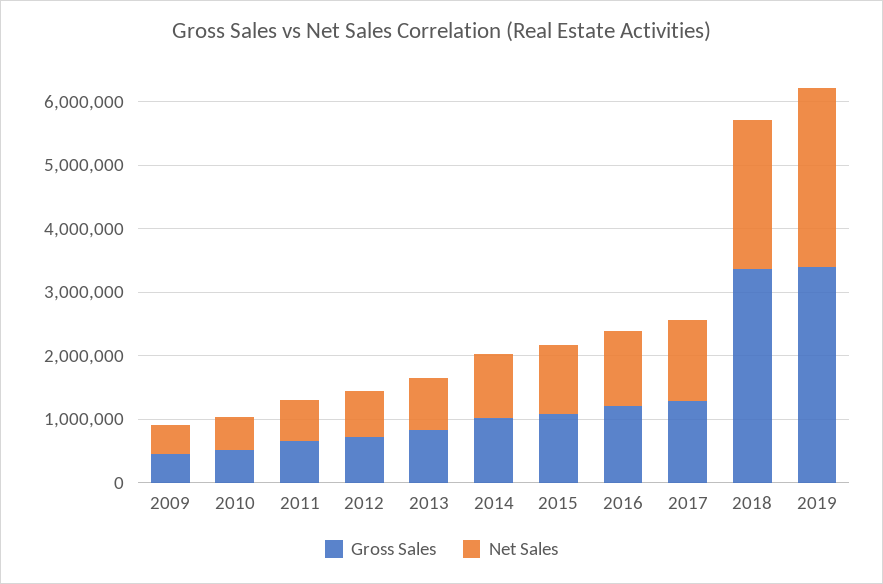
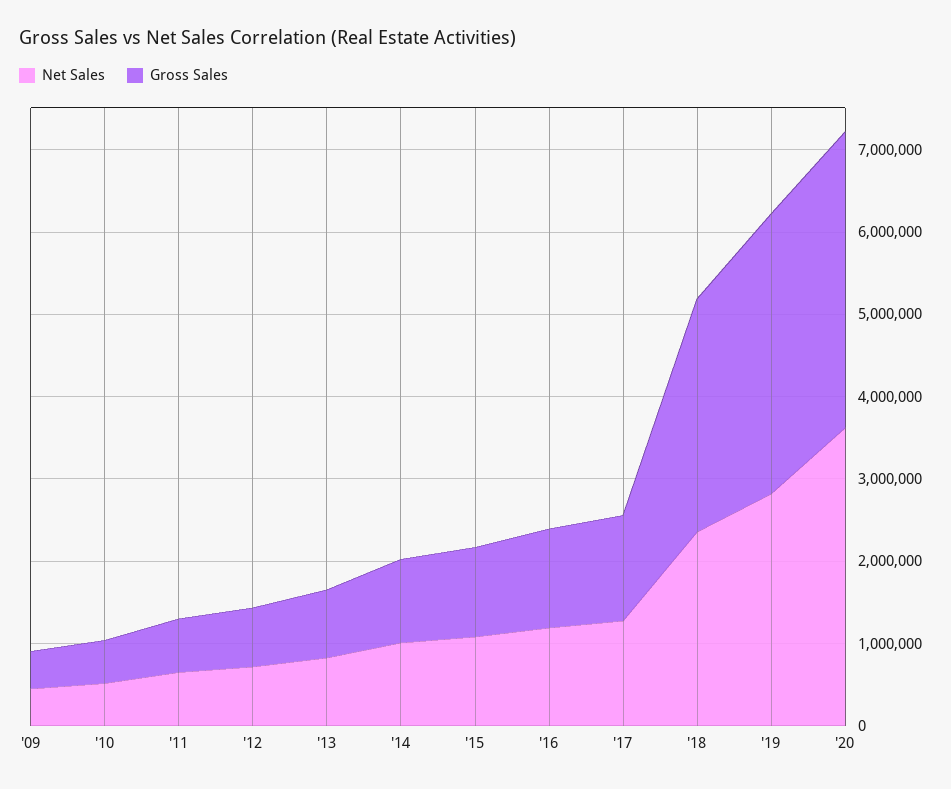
Gross Sales, 2018: 3400000 -> 2800000
Net Sales, '20: none -> 3600000
Gross Sales, '20: none -> 3600000

